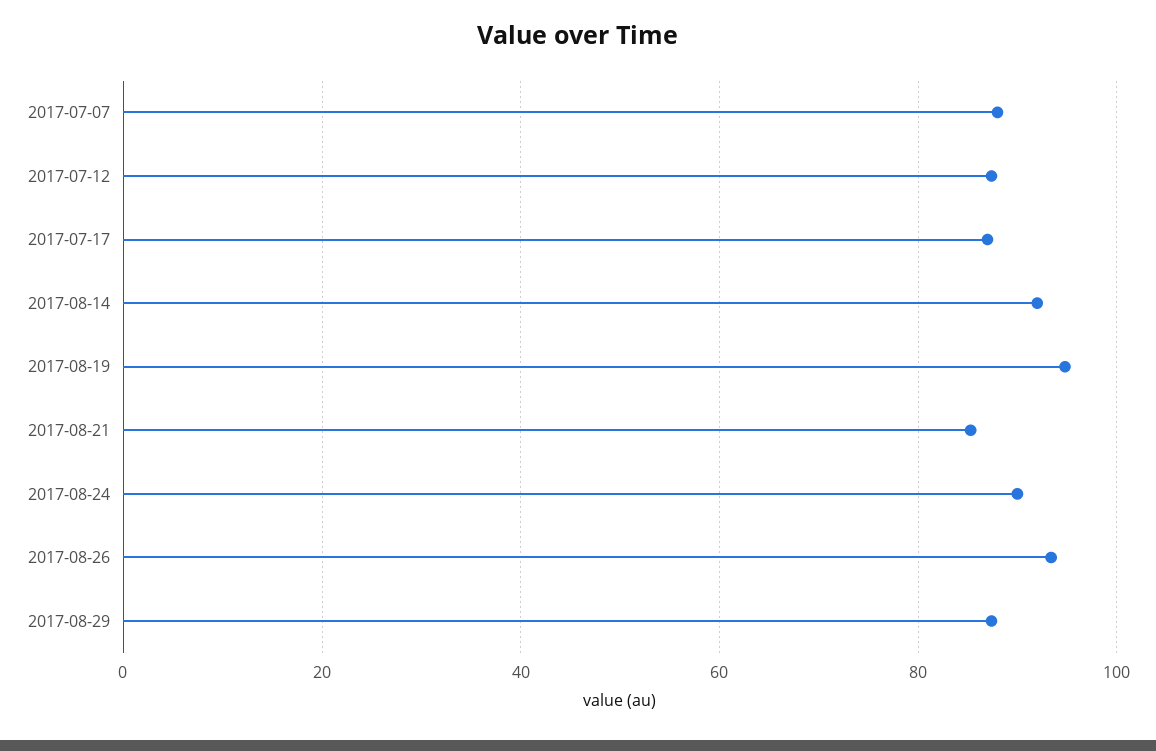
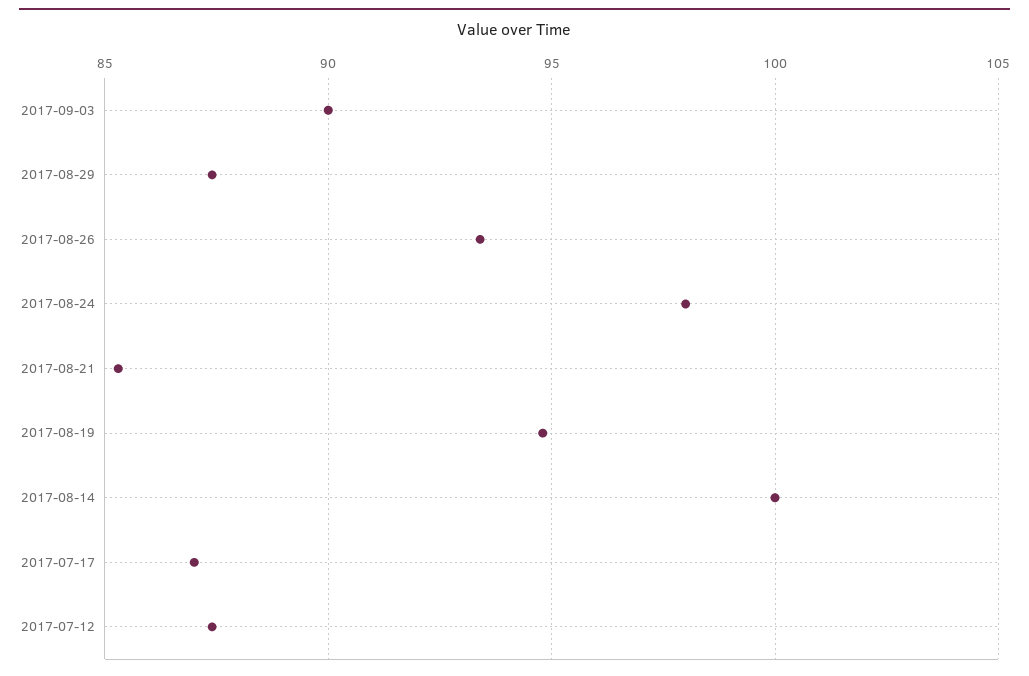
2017-07-07: 88 -> none
2017-08-14: 92 -> 100
2017-08-24: 90 -> 98
2017-09-03: none -> 90

